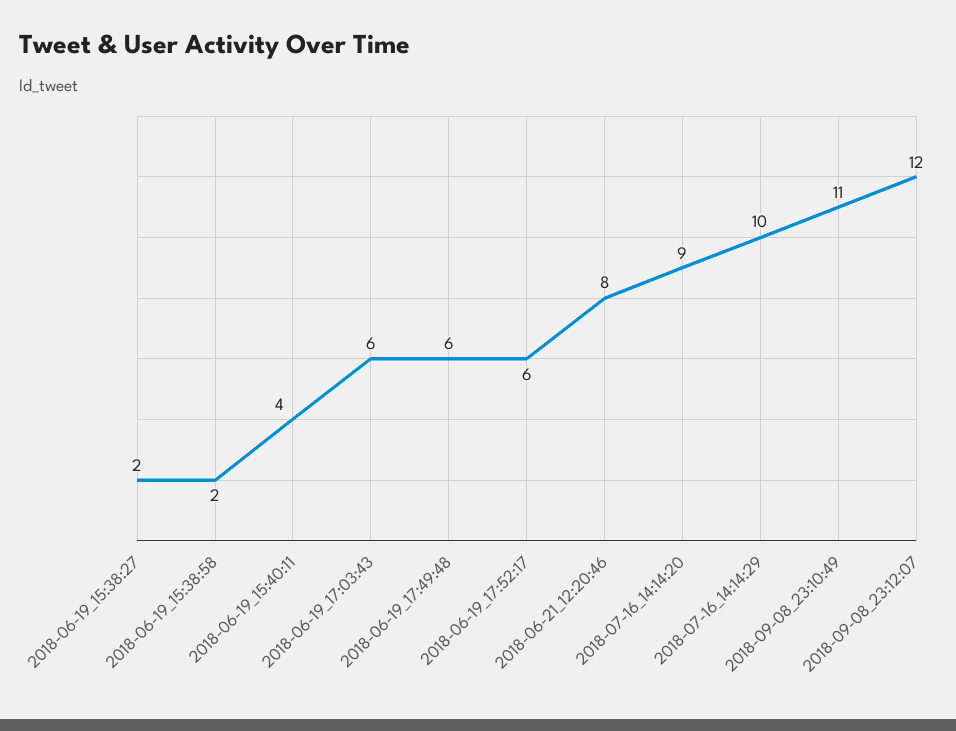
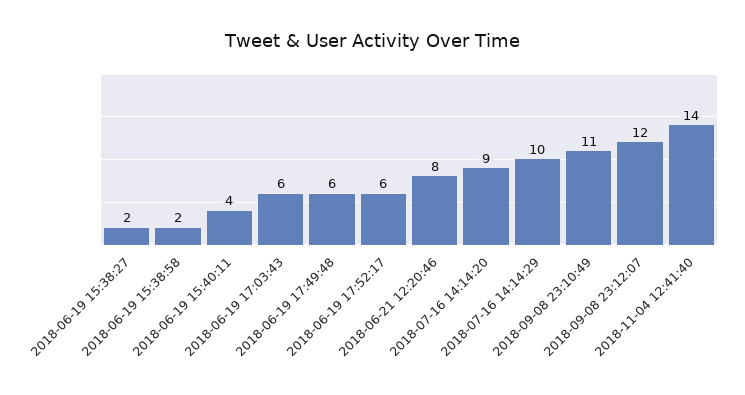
2018-11-04 12:41:40: none -> 14

